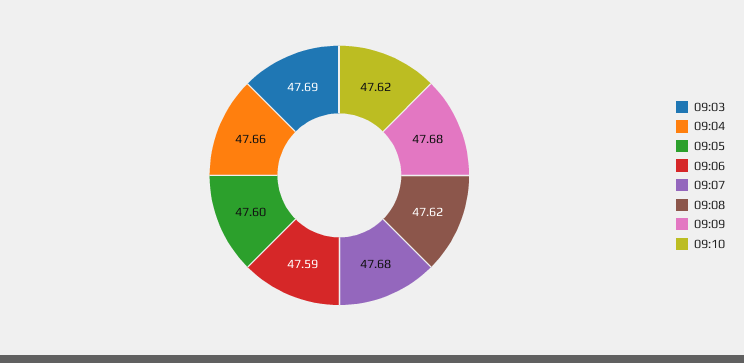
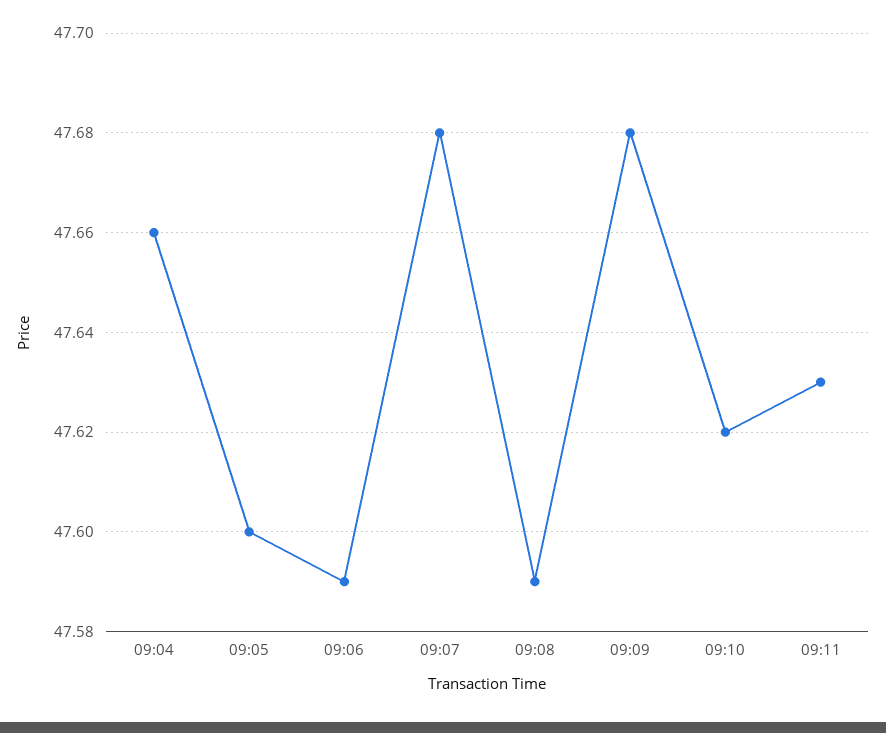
09:03: 47.69 -> none
09:08: 47.62 -> 47.59
09:11: none -> 47.63

